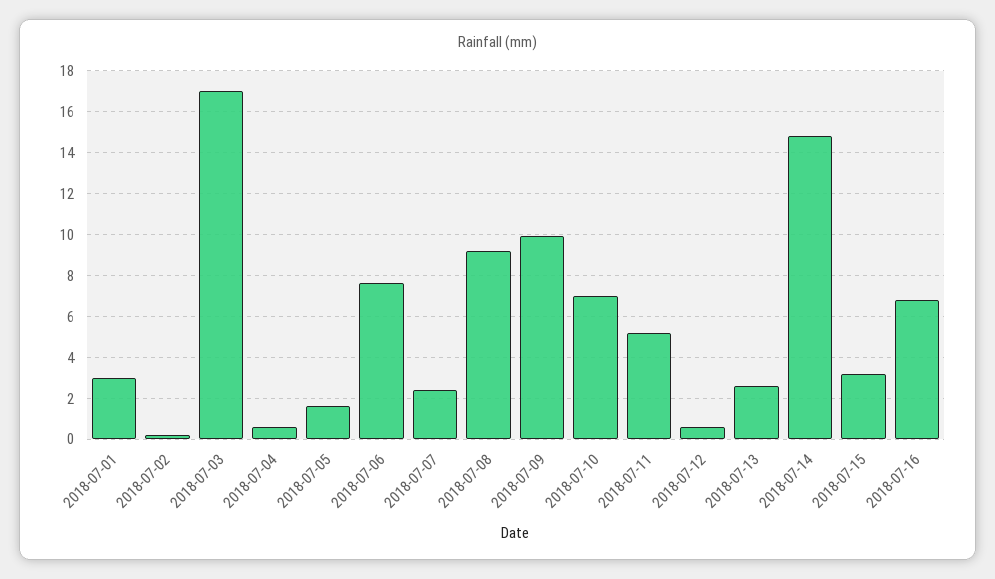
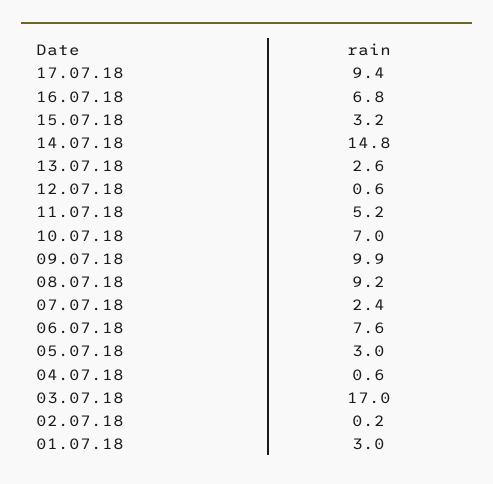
2018-07-05: 1.5 -> 3
17.07.18: none -> 9.4

